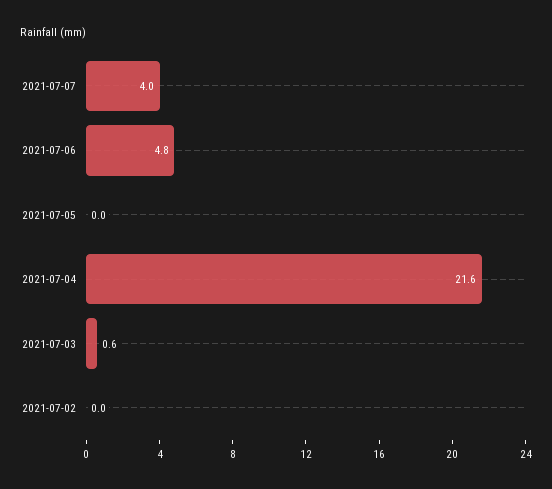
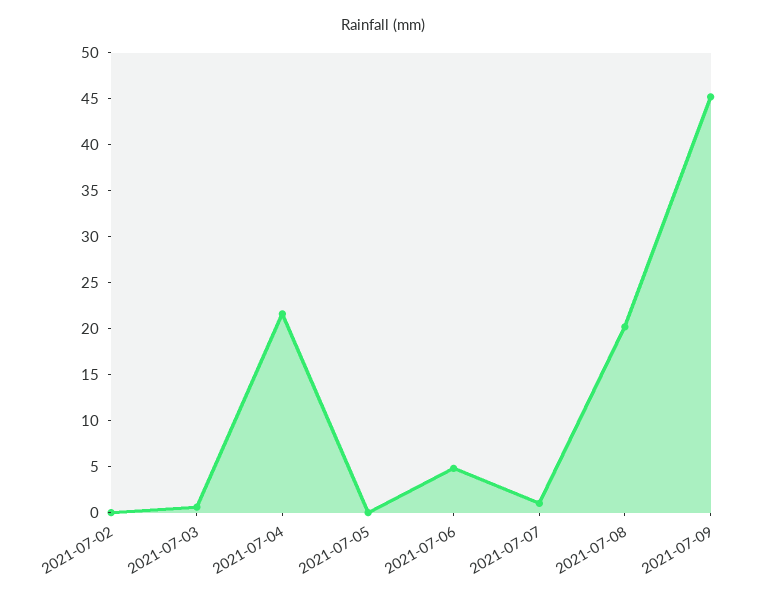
2021-07-07: 4 -> 1
2021-07-08: none -> 20
2021-07-09: none -> 45

